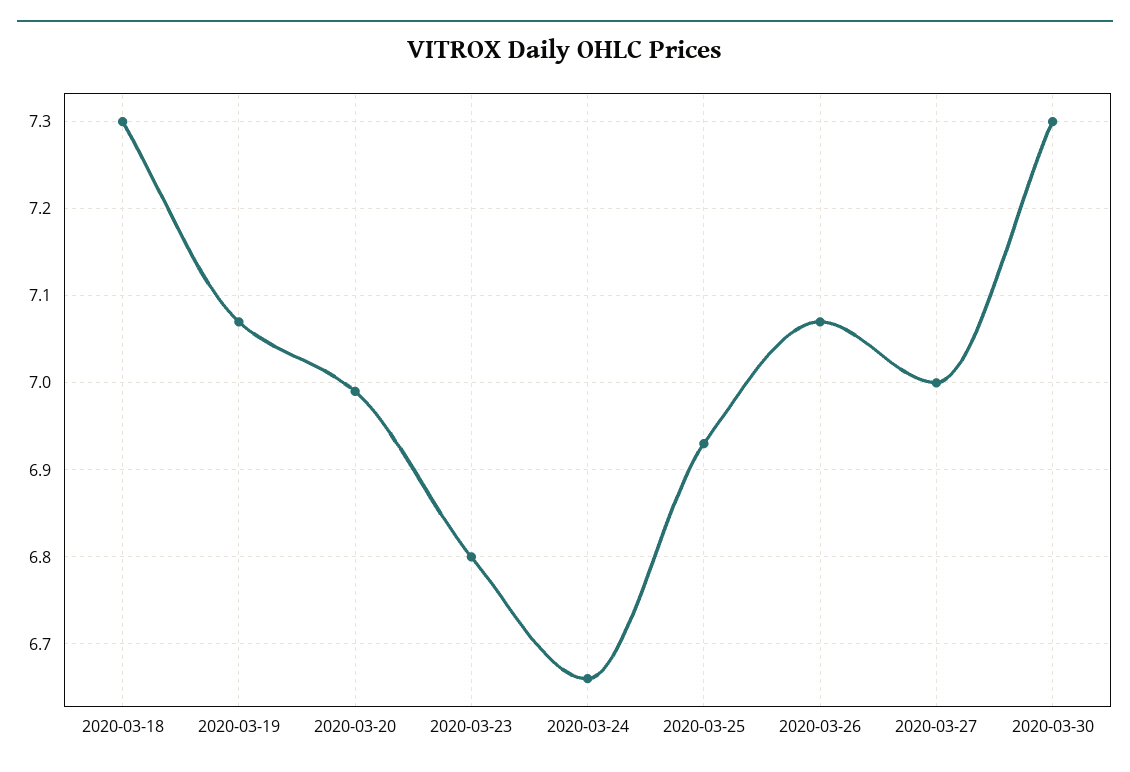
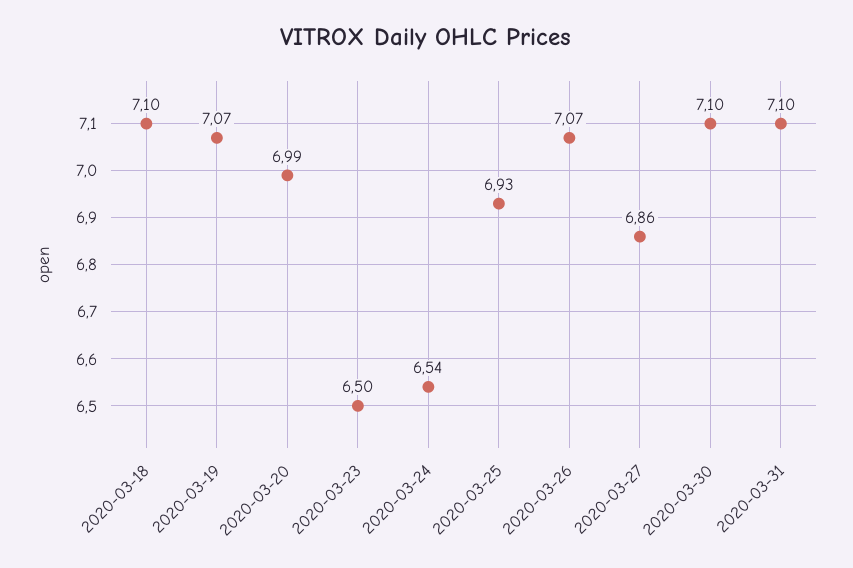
2020-03-18: 7.3 -> 7.1
2020-03-23: 6.8 -> 6.5
2020-03-24: 6.66 -> 6.54
2020-03-27: 7 -> 6.86
2020-03-30: 7.3 -> 7.1
2020-03-31: none -> 7.1

